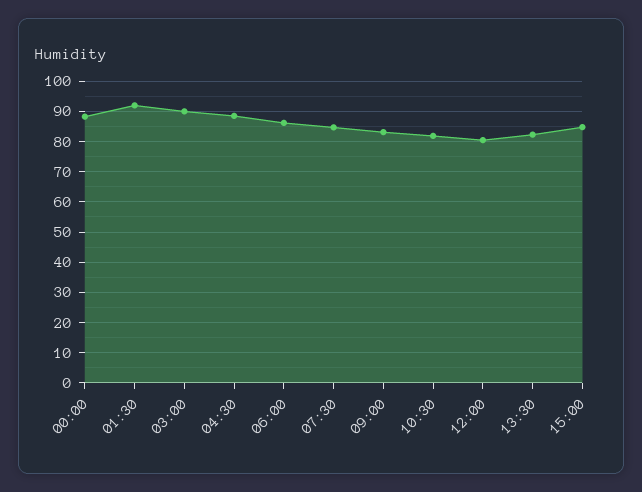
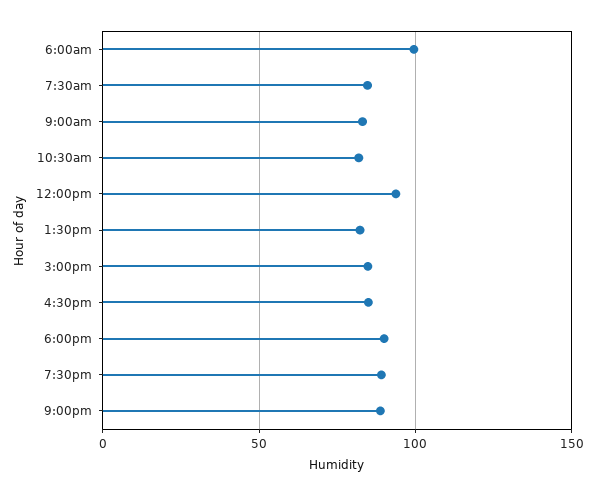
00:00: 88 -> none
01:30: 92 -> none
03:00: 90 -> none
04:30: 88 -> none
06:00: 86 -> 100
12:00: 80 -> 95
4:30pm: none -> 85
6:00pm: none -> 90
7:30pm: none -> 90
9:00pm: none -> 90

